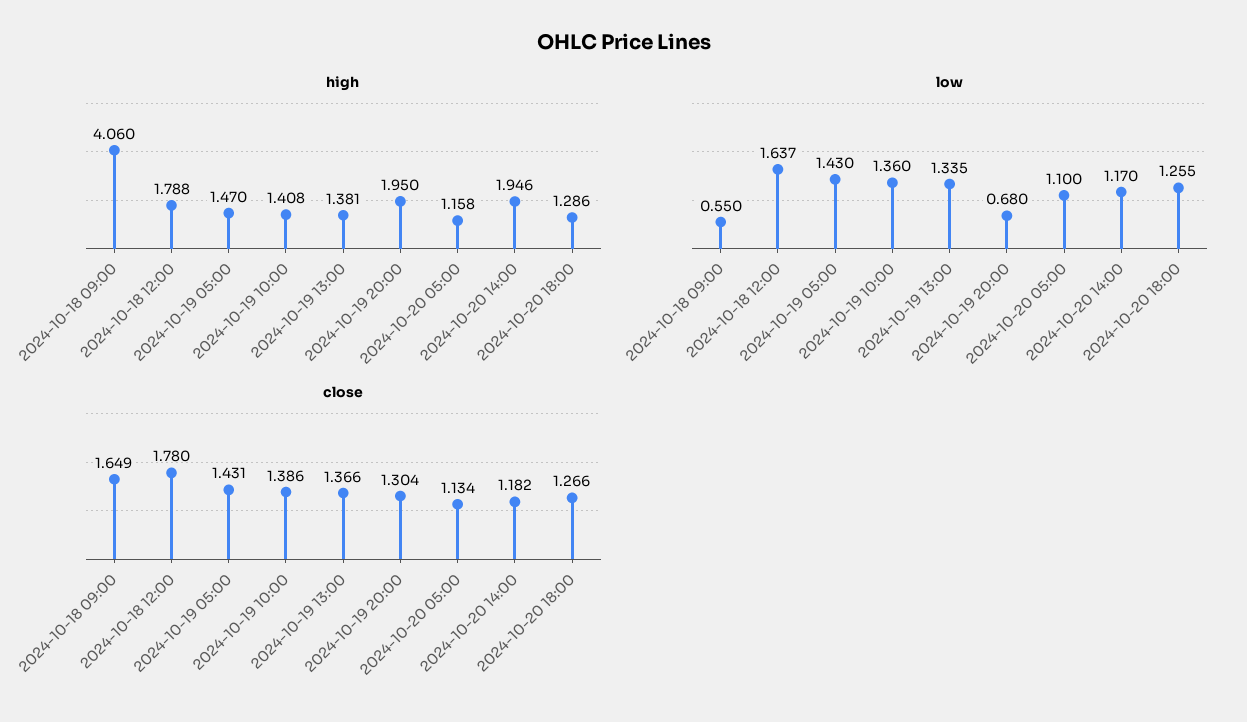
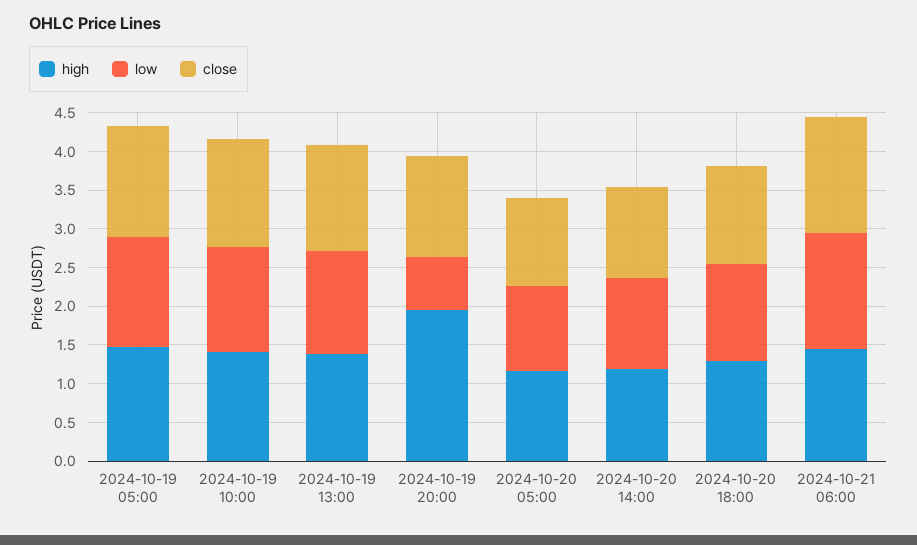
high, 2024-10-18 09:00: 4.06 -> none
high, 2024-10-18 12:00: 1.788 -> none
high, 2024-10-20 14:00: 1.946 -> 1.25
low, 2024-10-18 09:00: 0.55 -> none
low, 2024-10-18 12:00: 1.637 -> none
close, 2024-10-18 09:00: 1.649 -> none
close, 2024-10-18 12:00: 1.78 -> none
high, 2024-10-21 06:00: none -> 1.5
low, 2024-10-21 06:00: none -> 1.5
close, 2024-10-21 06:00: none -> 1.5

